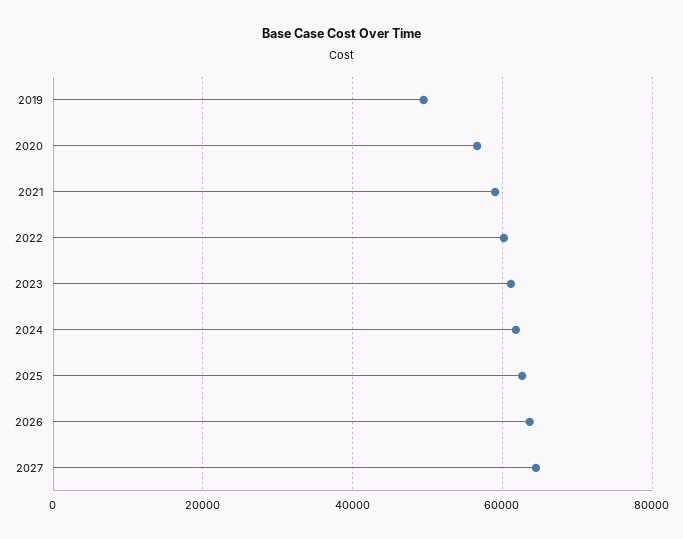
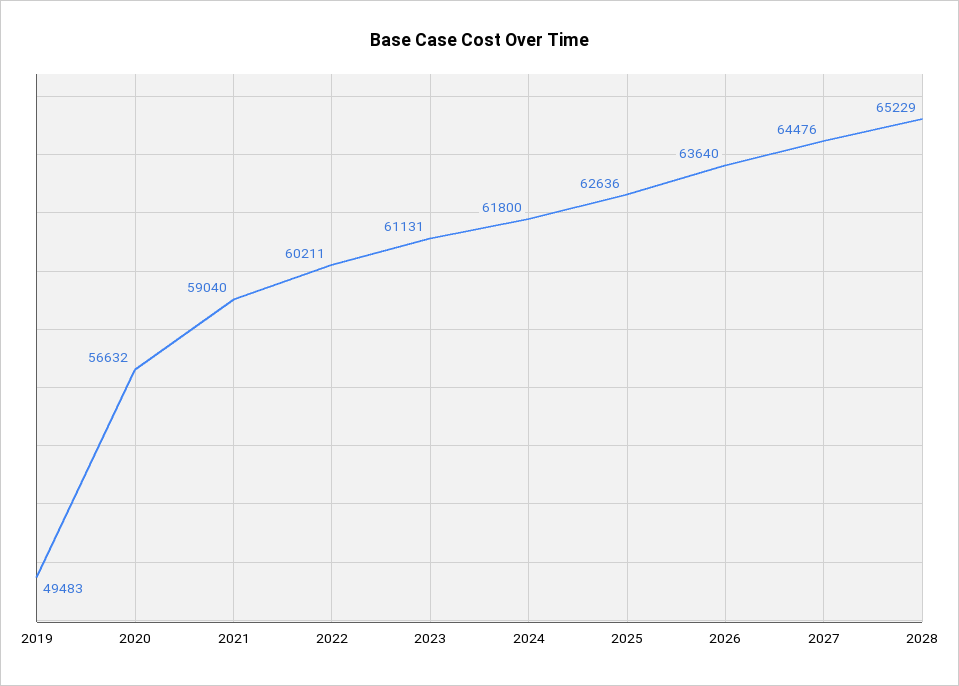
2028: none -> 65229

